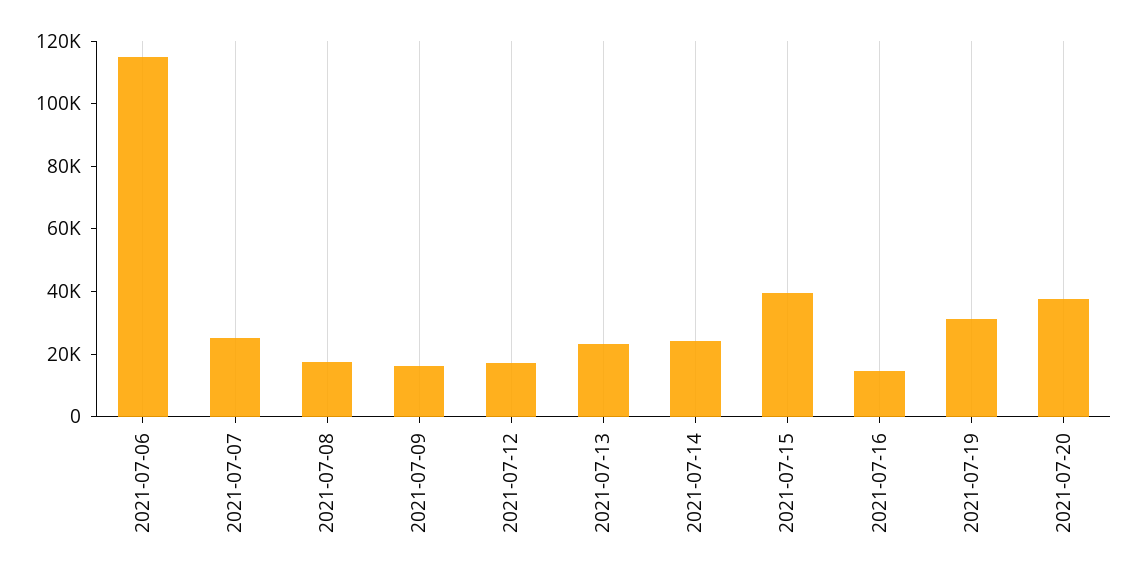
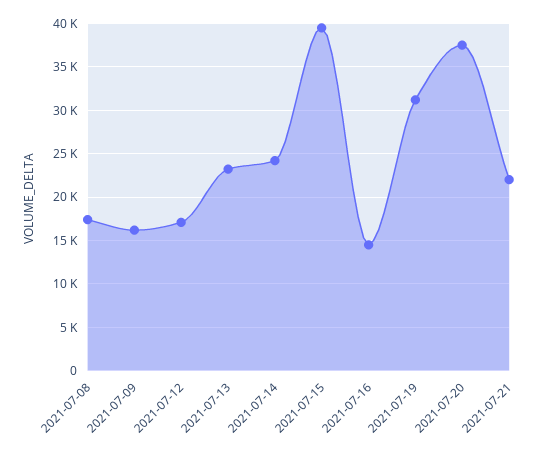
2021-07-06: 115000 -> none
2021-07-07: 25000 -> none
2021-07-21: none -> 22000

